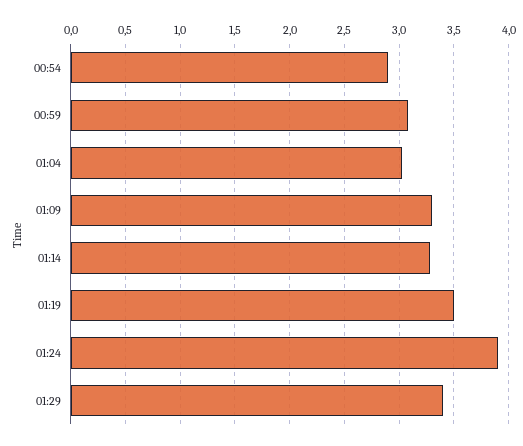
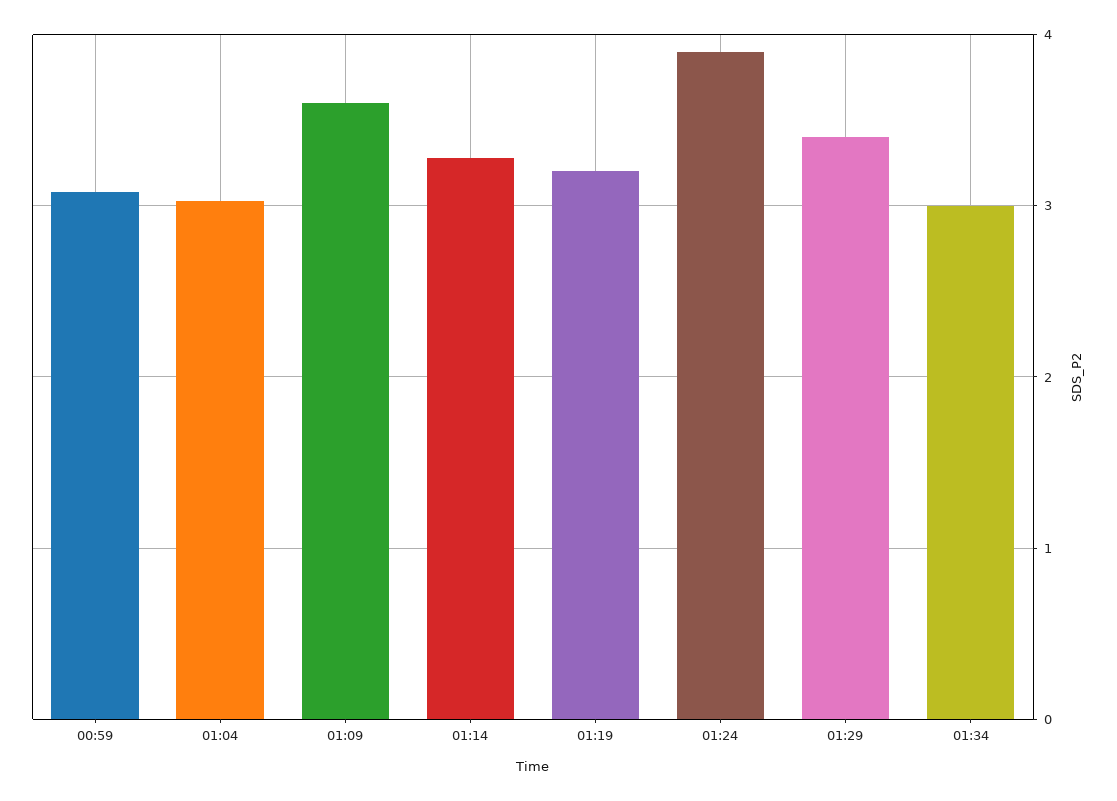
00:54: 2.9 -> none
01:09: 3.3 -> 3.6
01:19: 3.5 -> 3.2
01:34: none -> 3

